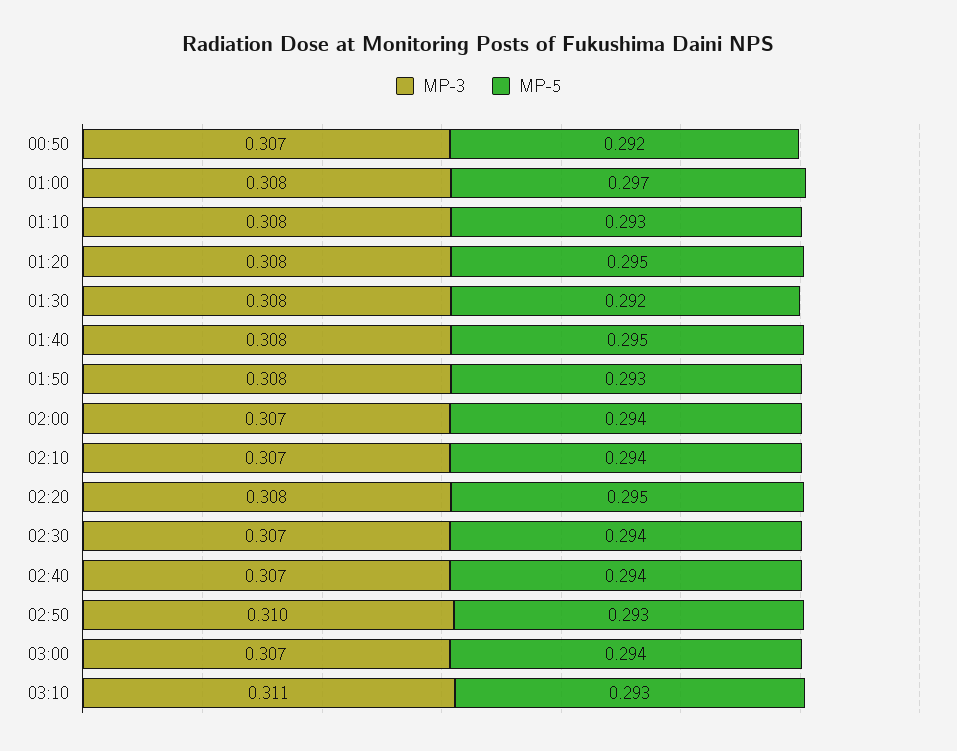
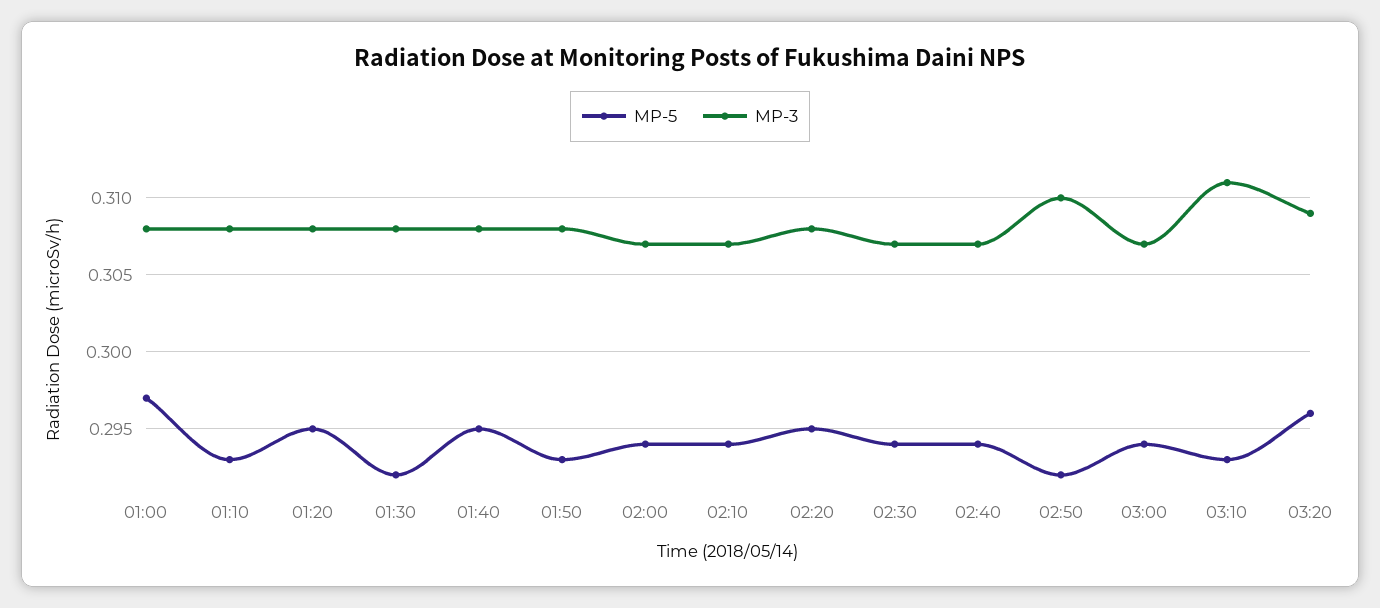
MP-3, 00:50: 0.307 -> none
MP-5, 00:50: 0.292 -> none
MP-5, 02:50: 0.293 -> 0.292
MP-5, 03:20: none -> 0.296
MP-3, 03:20: none -> 0.309

